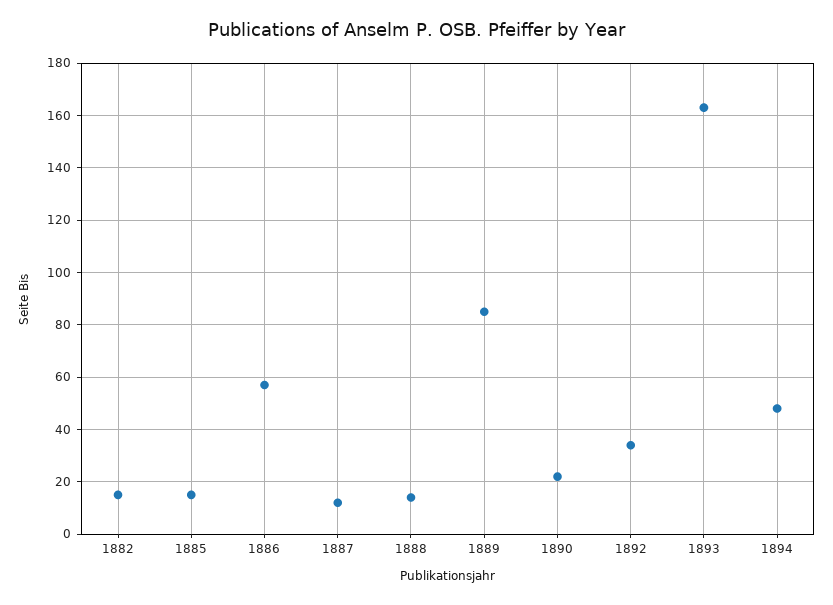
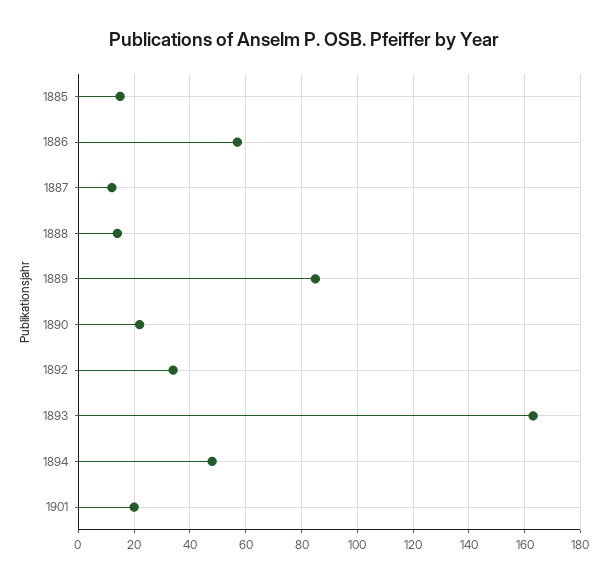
1882: 15 -> none
1901: none -> 20

